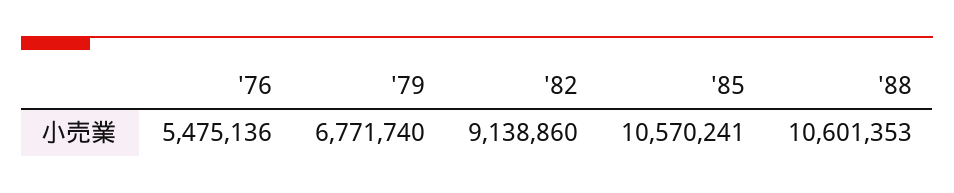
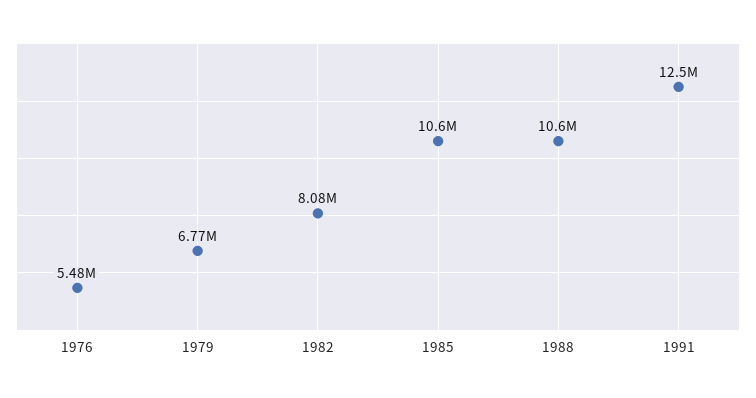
'82: 9138860 -> 8080000
1991: none -> 12500000

